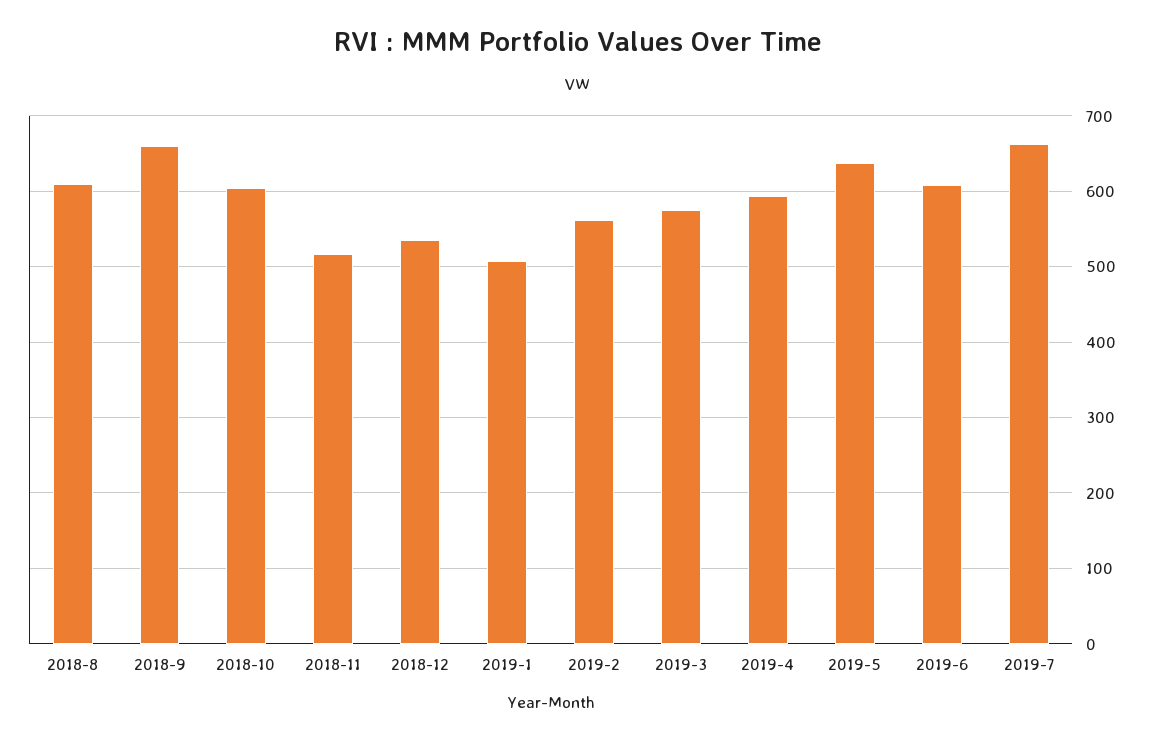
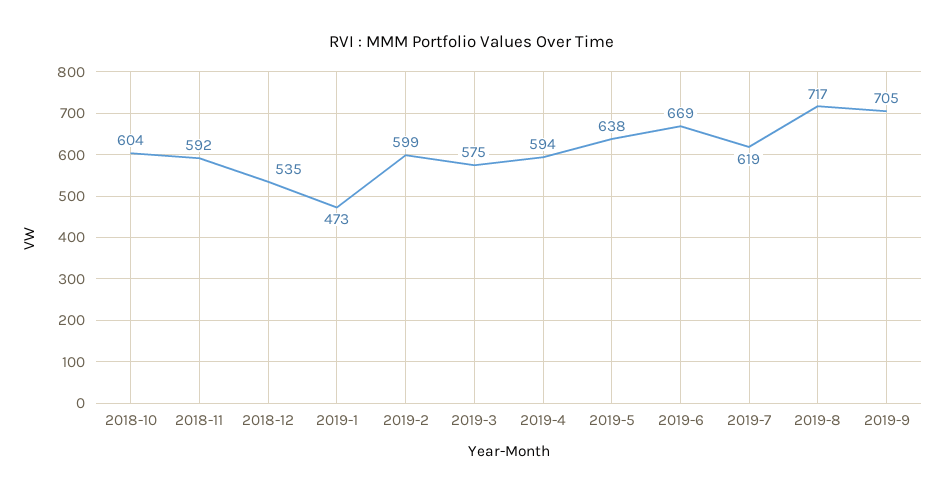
2018-8: 610 -> none
2018-9: 660 -> none
2018-11: 520 -> 592
2019-1: 510 -> 473
2019-2: 560 -> 599
2019-6: 610 -> 669
2019-7: 660 -> 619
2019-8: none -> 717
2019-9: none -> 705

